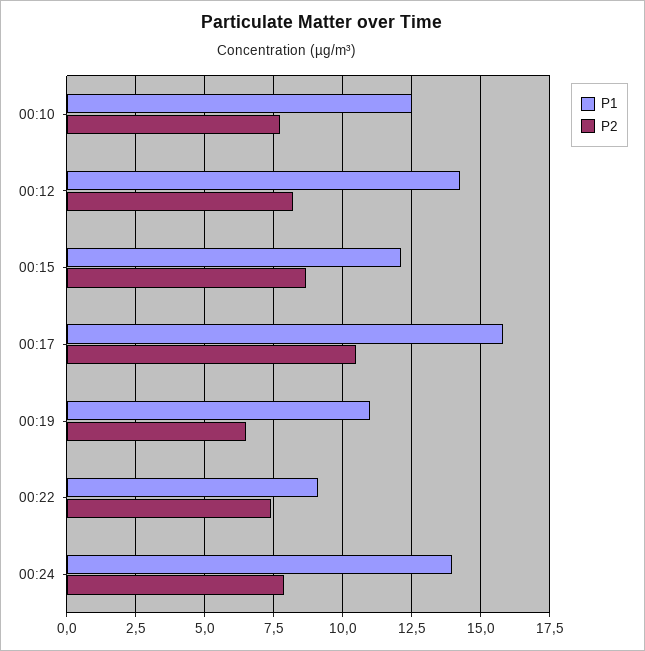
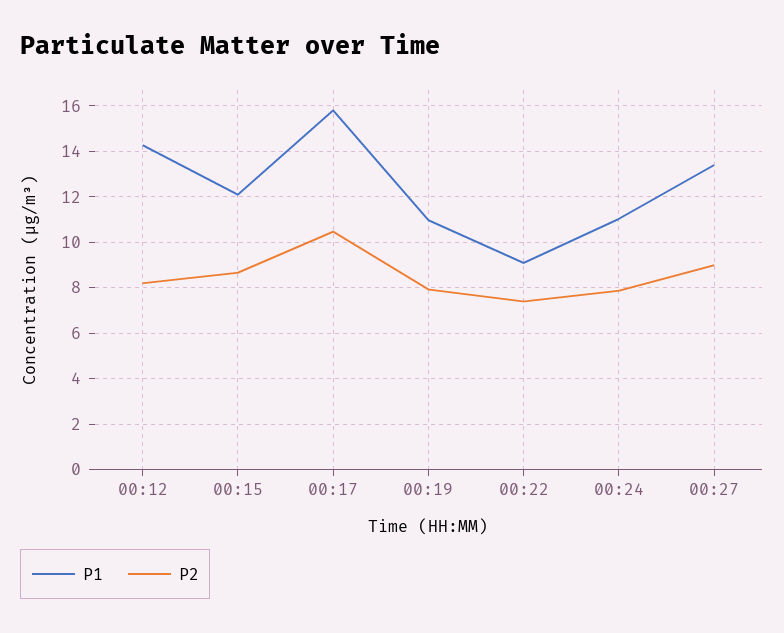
P1, 00:10: 12.5 -> none
P2, 00:10: 7.75 -> none
P2, 00:19: 6.5 -> 8
P1, 00:24: 14 -> 11
P1, 00:27: none -> 13.5
P2, 00:27: none -> 9

